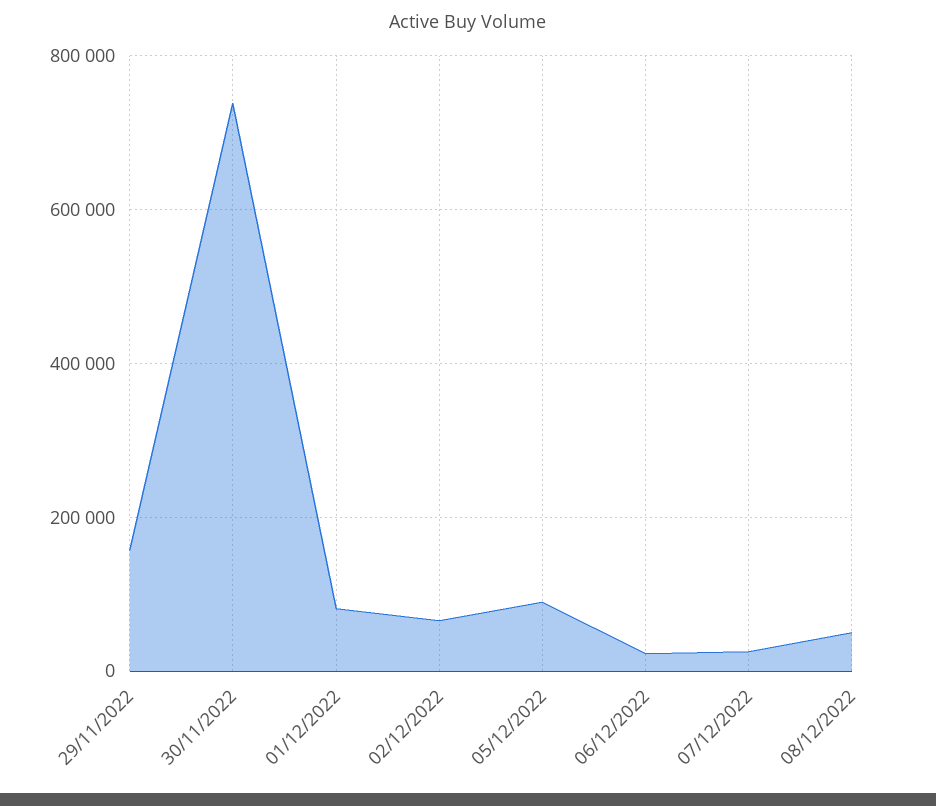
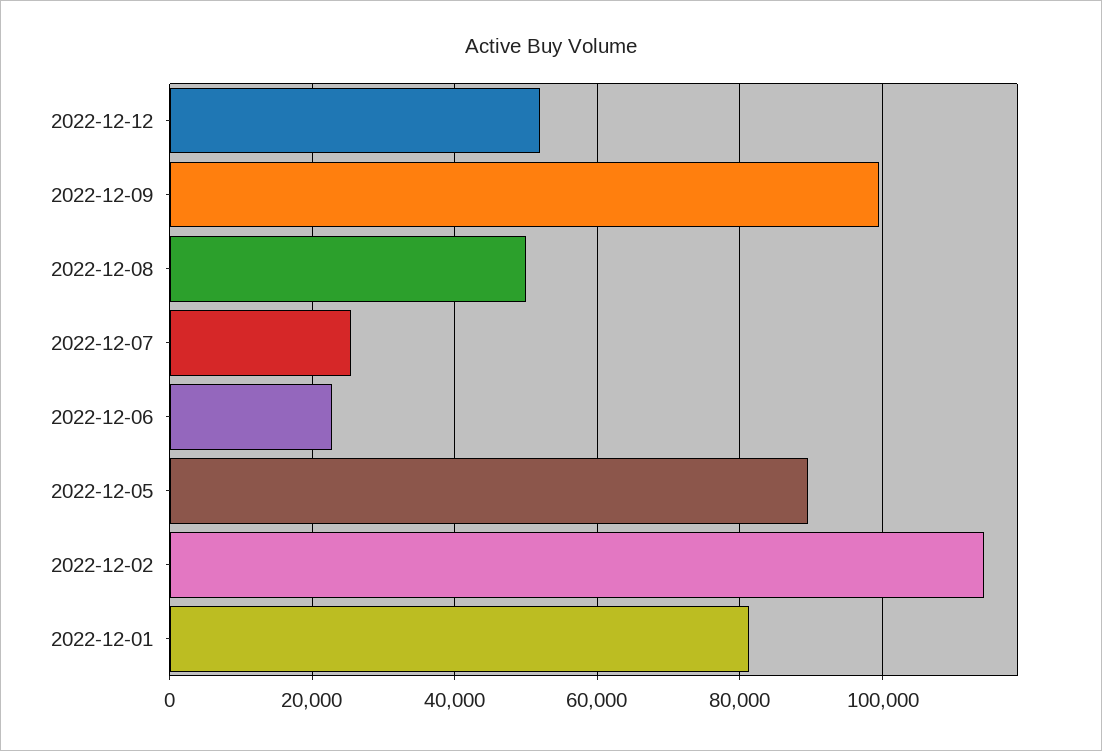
29/11/2022: 160000 -> none
30/11/2022: 740000 -> none
02/12/2022: 60000 -> 114000
2022-12-12: none -> 52000
2022-12-09: none -> 100000

